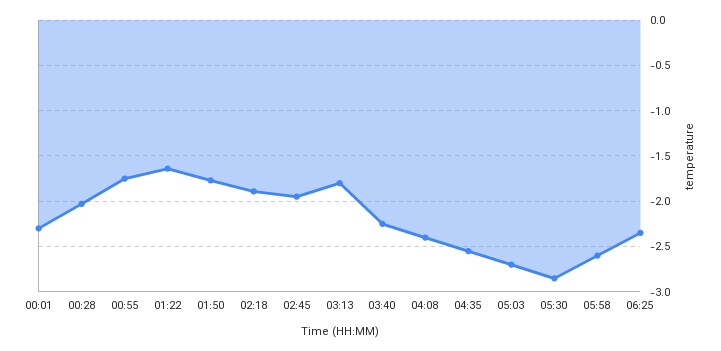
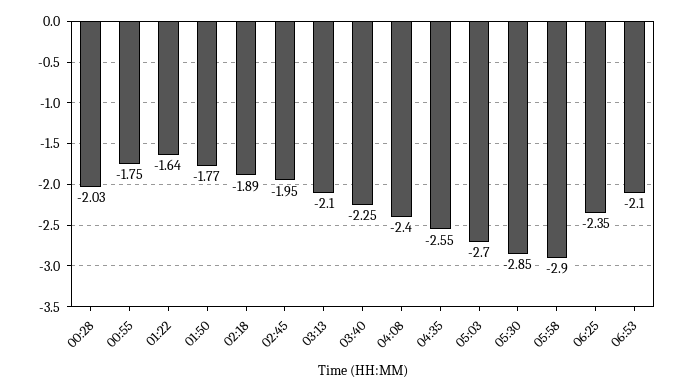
00:01: -2.3 -> none
03:13: -1.8 -> -2.1
05:58: -2.6 -> -2.9
06:53: none -> -2.1

